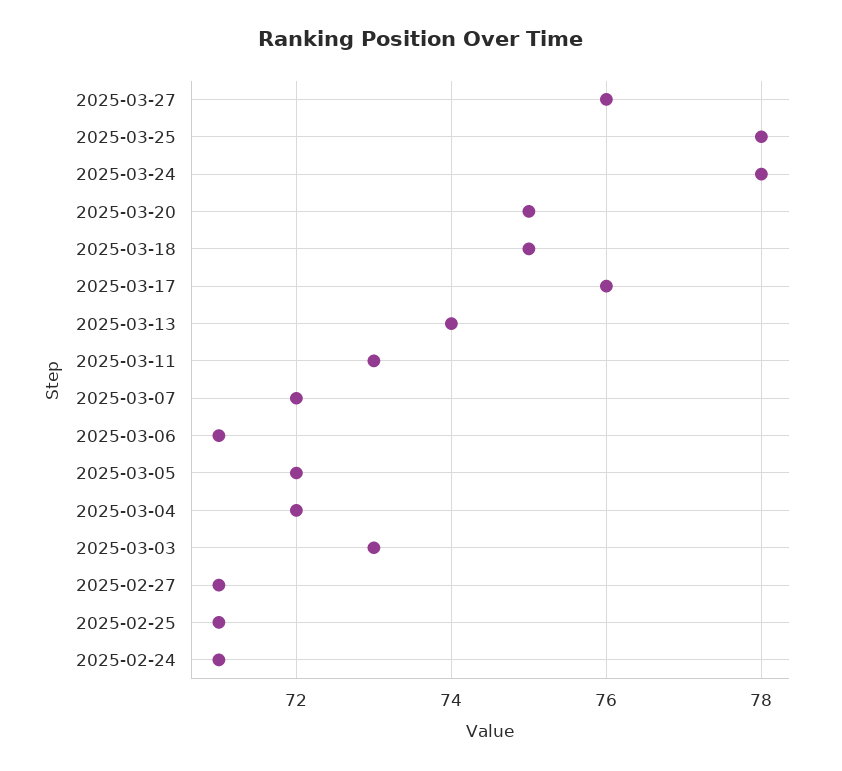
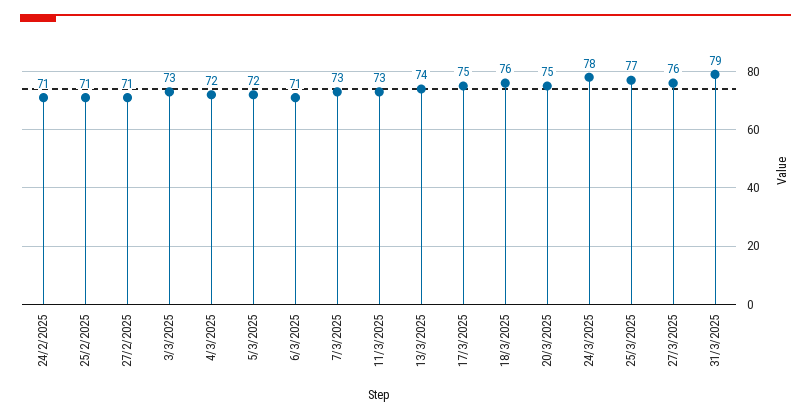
2025-03-25: 78 -> 77
2025-03-18: 75 -> 76
2025-03-17: 76 -> 75
2025-03-07: 72 -> 73
31/3/2025: none -> 79

